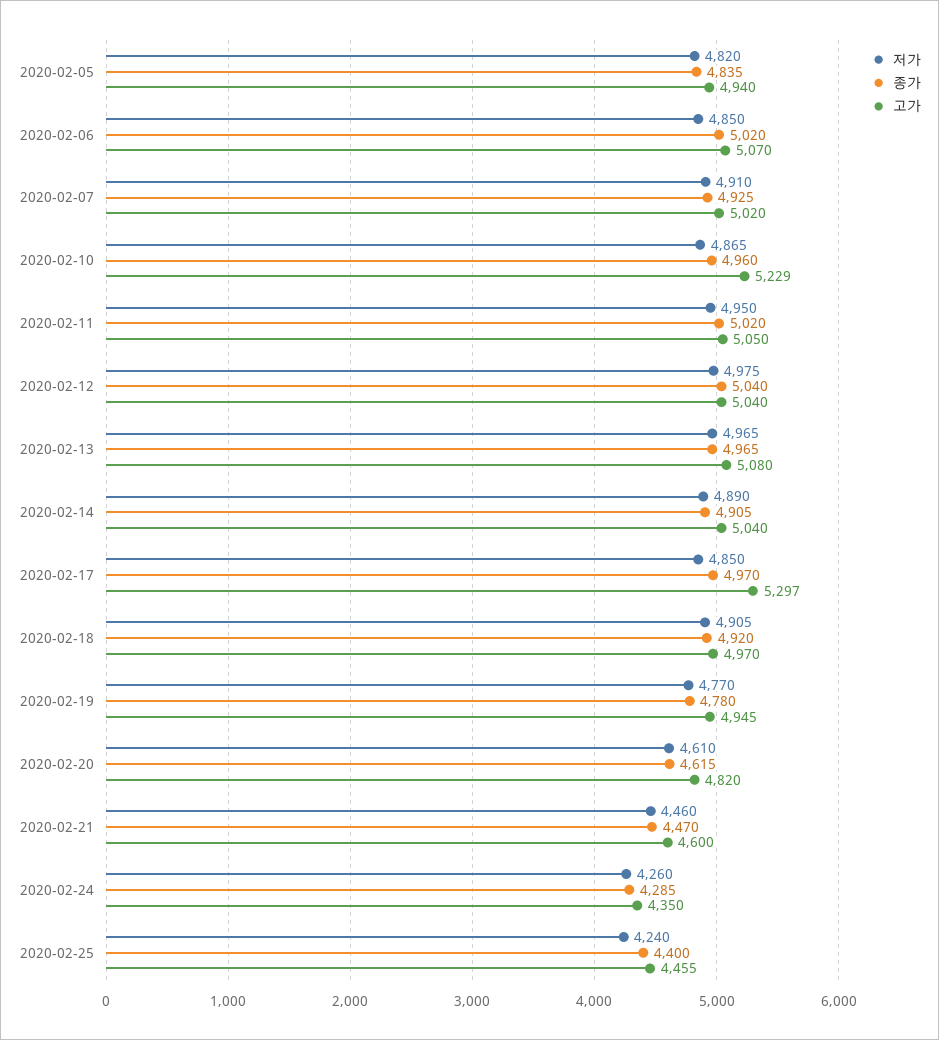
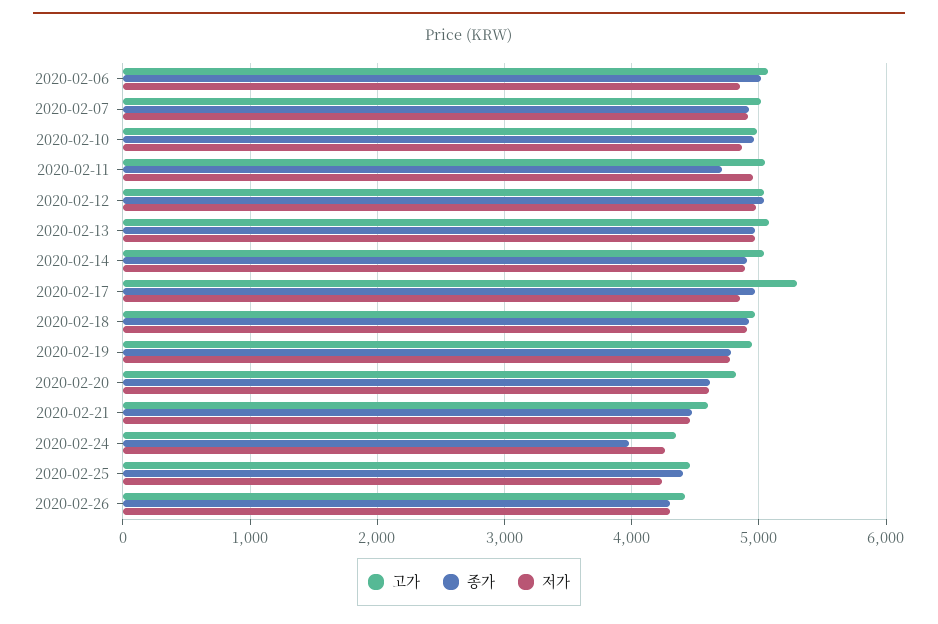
저가, 2020-02-05: 4820 -> none
종가, 2020-02-05: 4835 -> none
고가, 2020-02-05: 4940 -> none
고가, 2020-02-10: 5229 -> 5000
종가, 2020-02-11: 5020 -> 4700
종가, 2020-02-24: 4285 -> 4000
고가, 2020-02-26: none -> 4400
종가, 2020-02-26: none -> 4300
저가, 2020-02-26: none -> 4300

